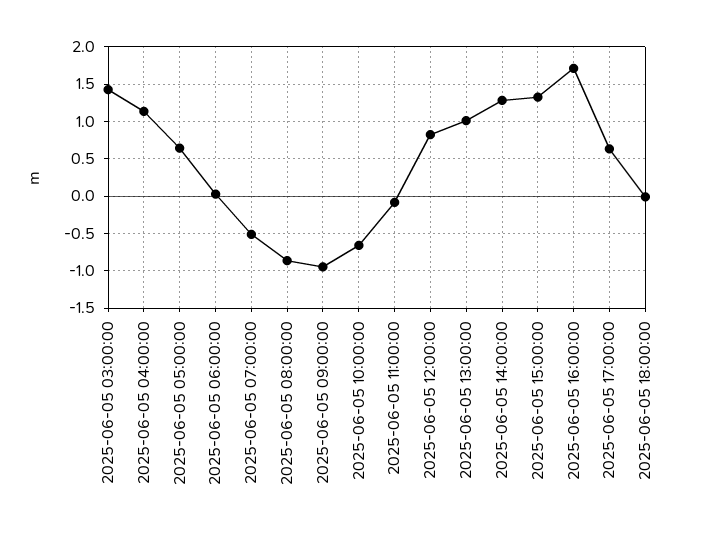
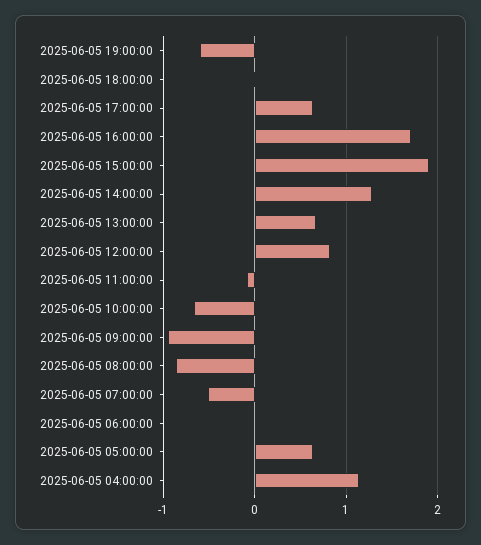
2025-06-05 03:00:00: 1.4 -> none
2025-06-05 13:00:00: 1 -> 0.7
2025-06-05 15:00:00: 1.3 -> 1.9
2025-06-05 19:00:00: none -> -0.6

